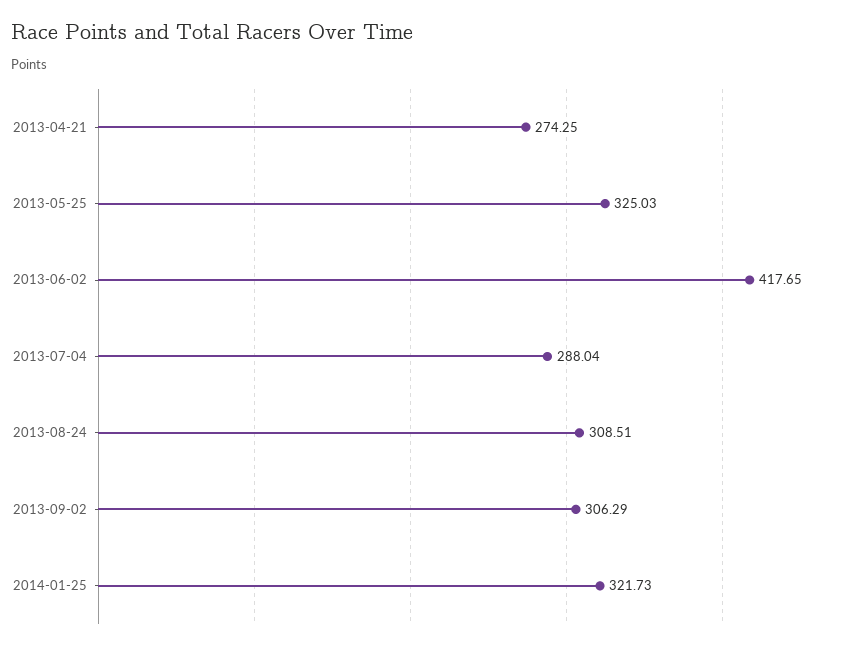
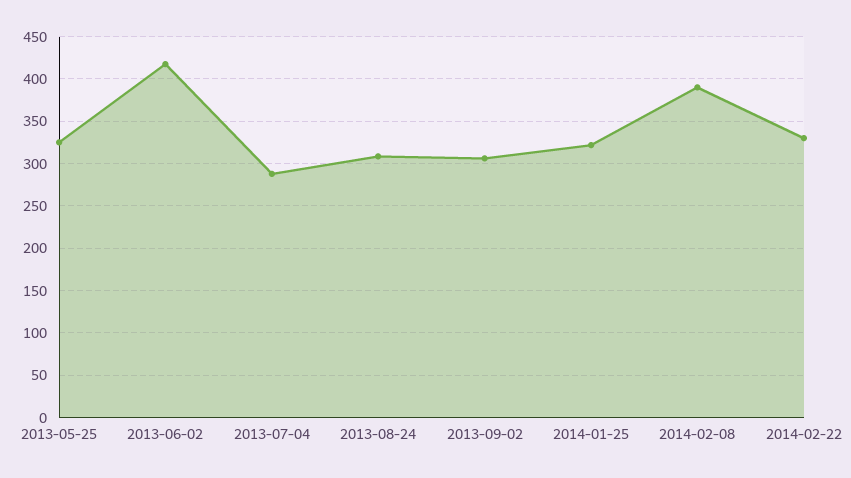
2013-04-21: 274.25 -> none
2014-02-08: none -> 390
2014-02-22: none -> 330

